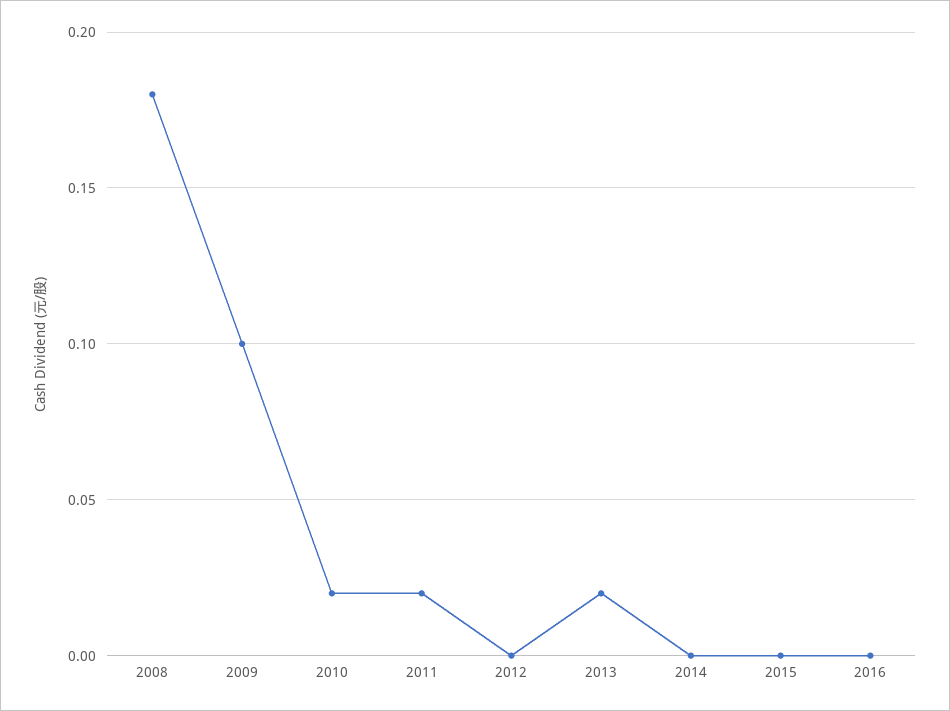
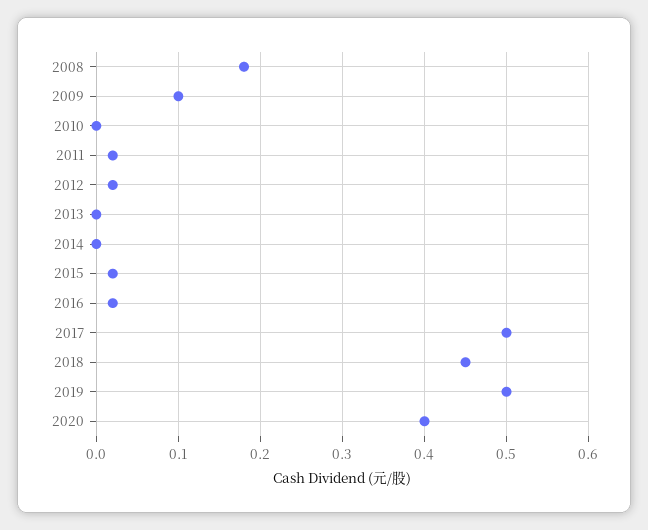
2010: 0.02 -> 0
2012: 0 -> 0.02
2013: 0.02 -> 0
2015: 0 -> 0.02
2016: 0 -> 0.02
2017: none -> 0.5
2018: none -> 0.45
2019: none -> 0.5
2020: none -> 0.4

